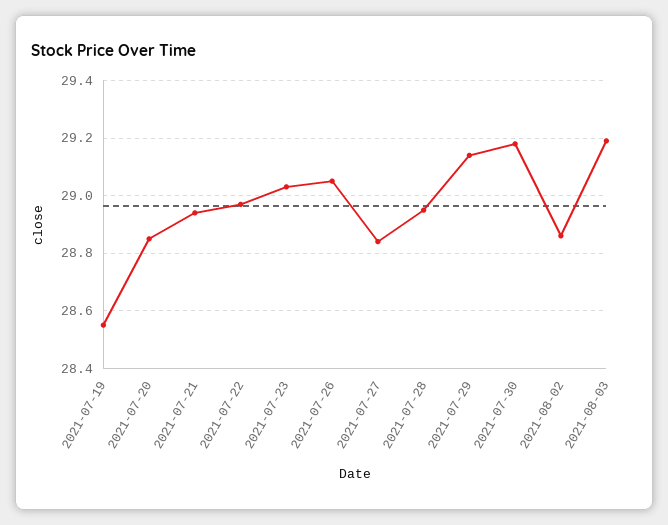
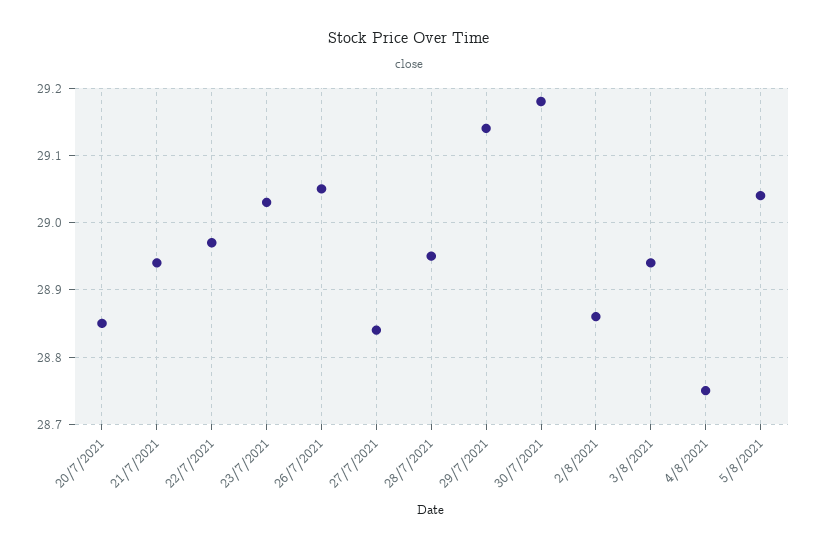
2021-07-19: 28.55 -> none
2021-08-03: 29.2 -> 28.94
4/8/2021: none -> 28.75
5/8/2021: none -> 29.04

